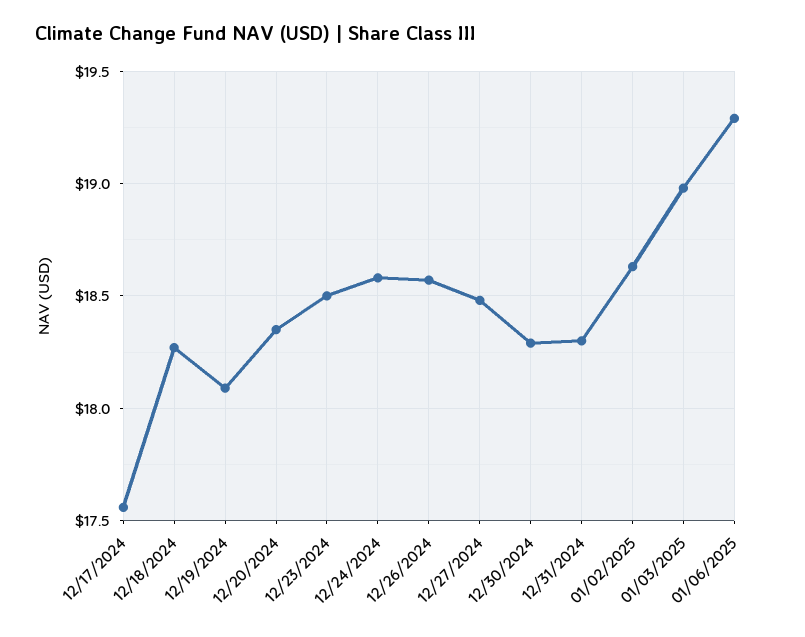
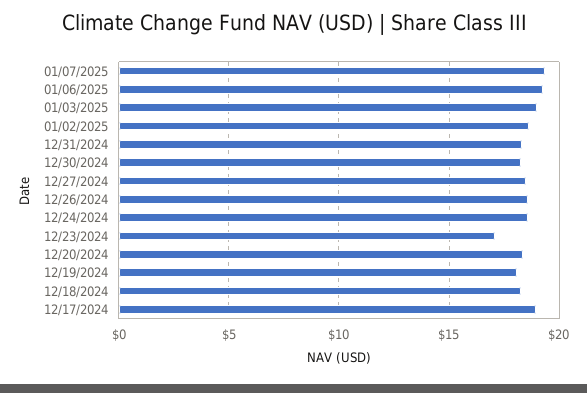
12/17/2024: 17.55 -> 19
12/23/2024: 18.5 -> 17
01/07/2025: none -> 19.5

